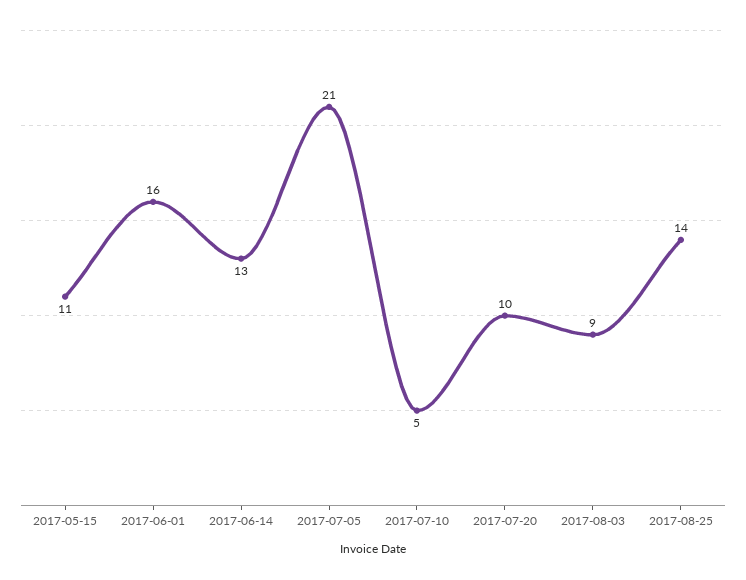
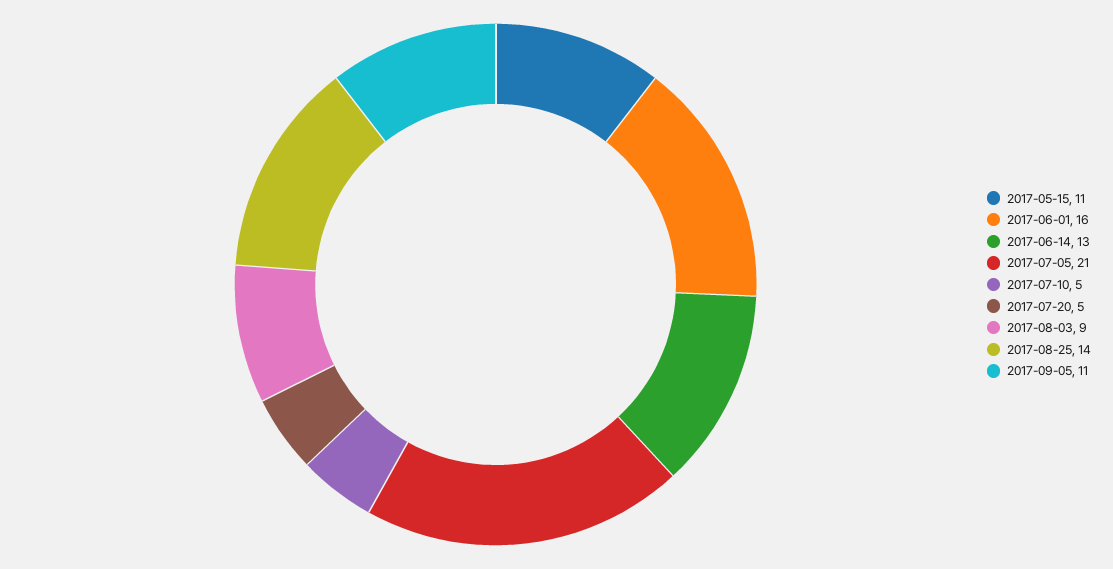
2017-07-20: 10 -> 5
2017-09-05: none -> 11

